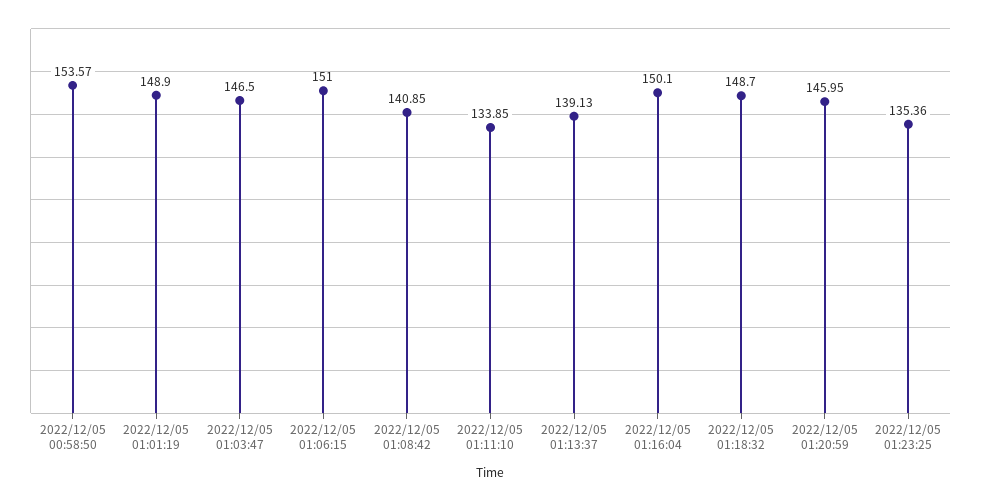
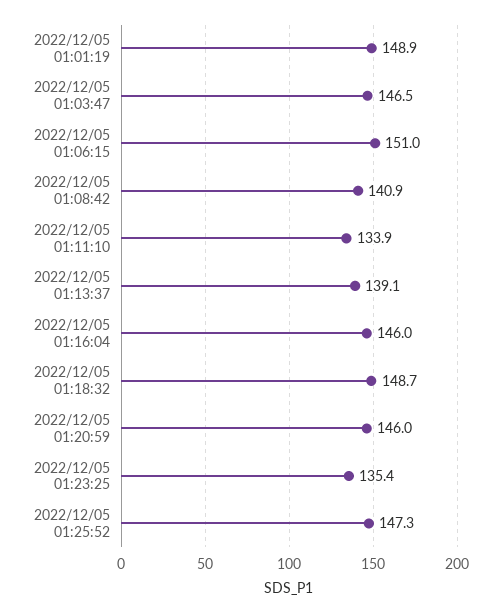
2022/12/05 00:58:50: 153.57 -> none
2022/12/05 01:16:04: 150.1 -> 146
2022/12/05 01:25:52: none -> 147.3

